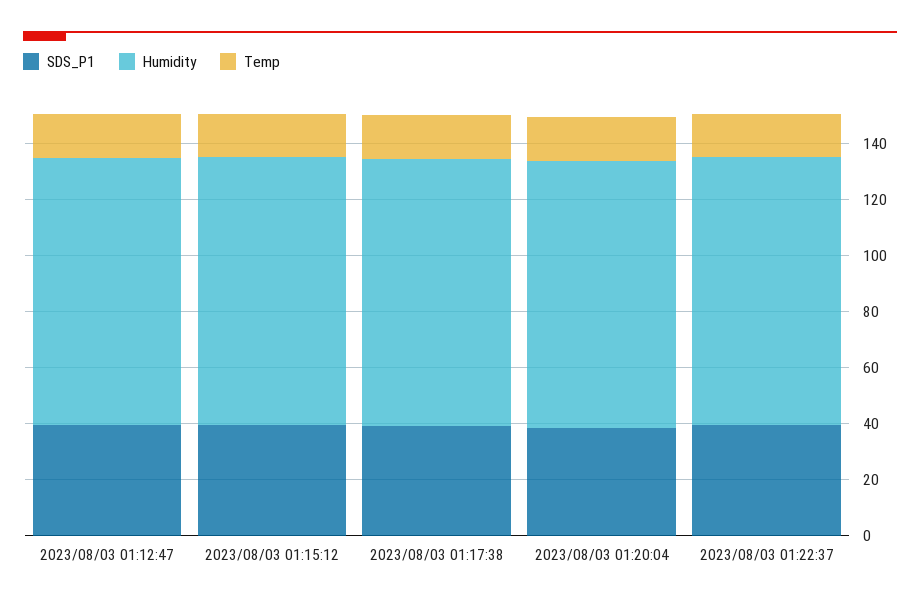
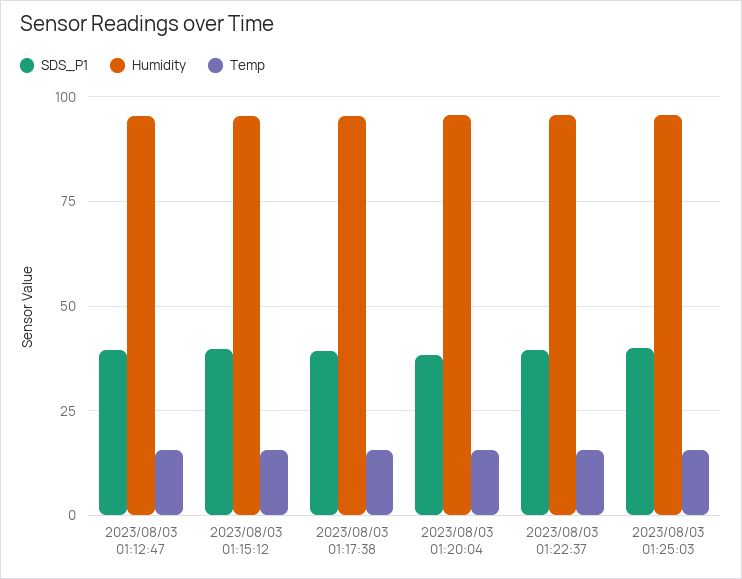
SDS_P1, 2023/08/03 01:25:03: none -> 40
Humidity, 2023/08/03 01:25:03: none -> 95
Temp, 2023/08/03 01:25:03: none -> 15

